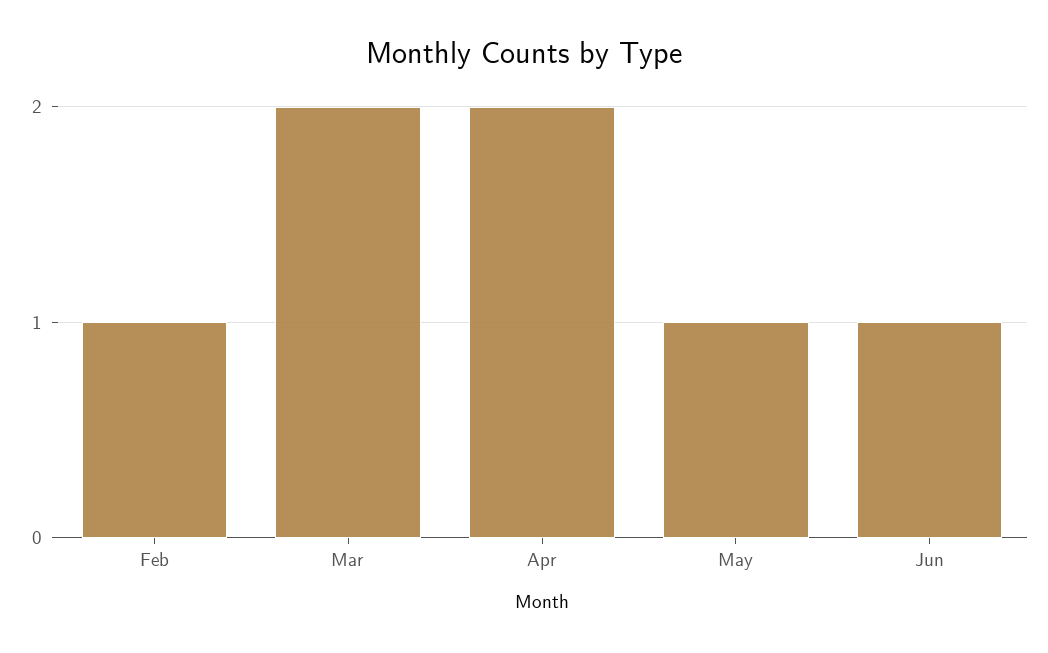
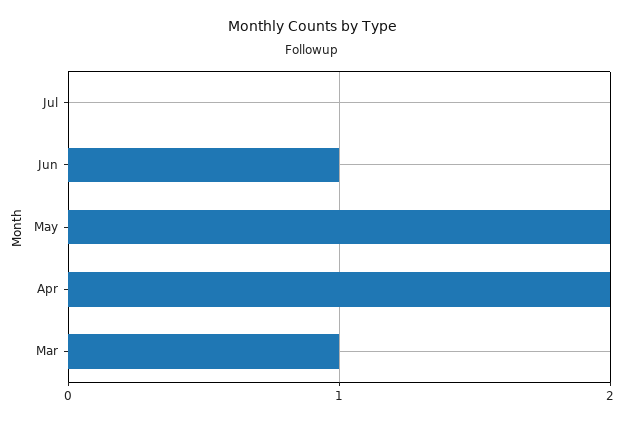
Feb: 1 -> none
Mar: 2 -> 1
May: 1 -> 2
Jul: none -> 0

